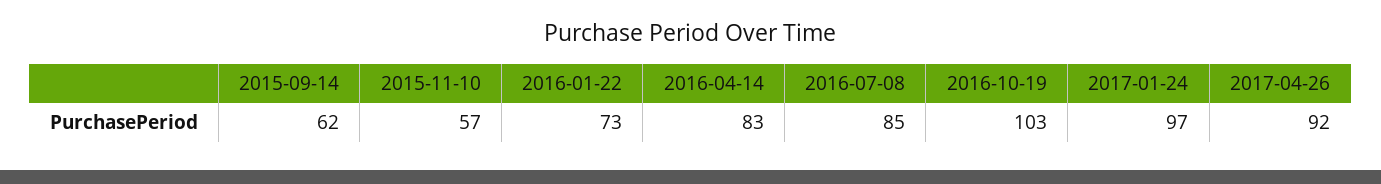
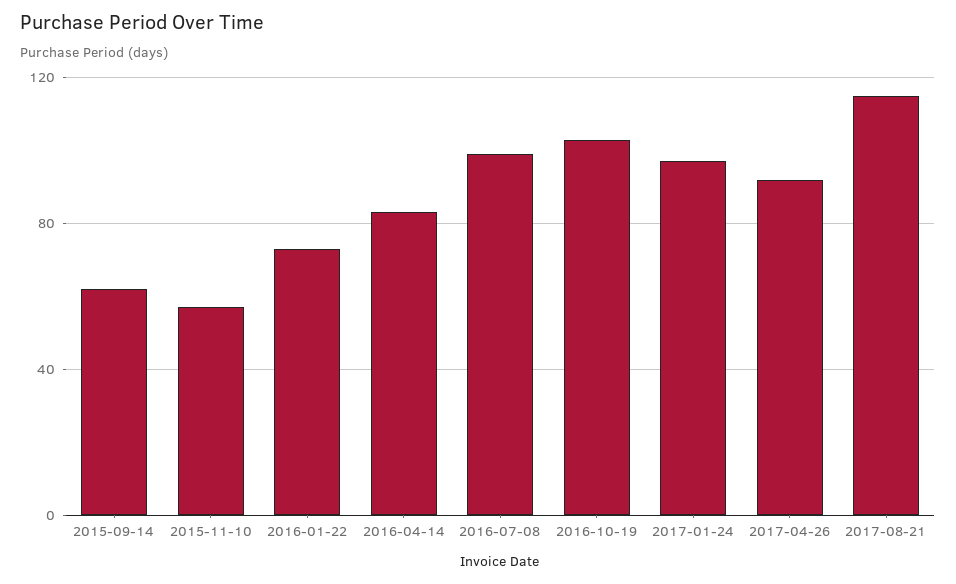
2016-07-08: 85 -> 100
2017-08-21: none -> 115

